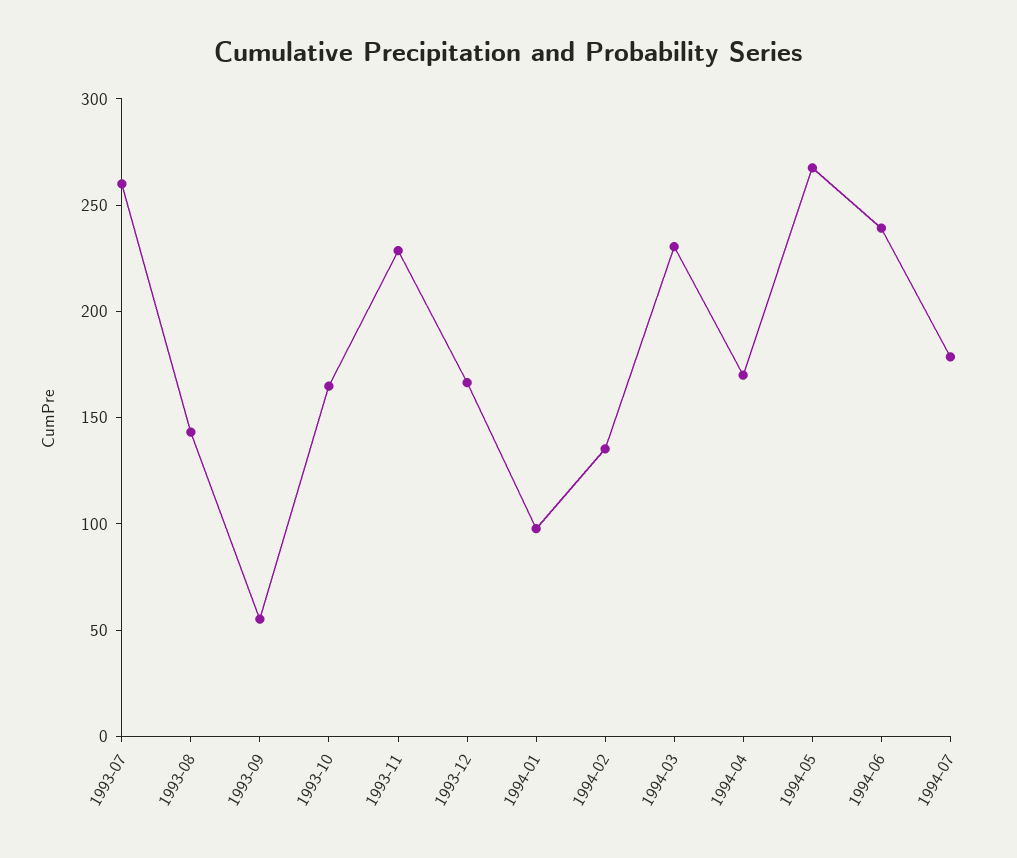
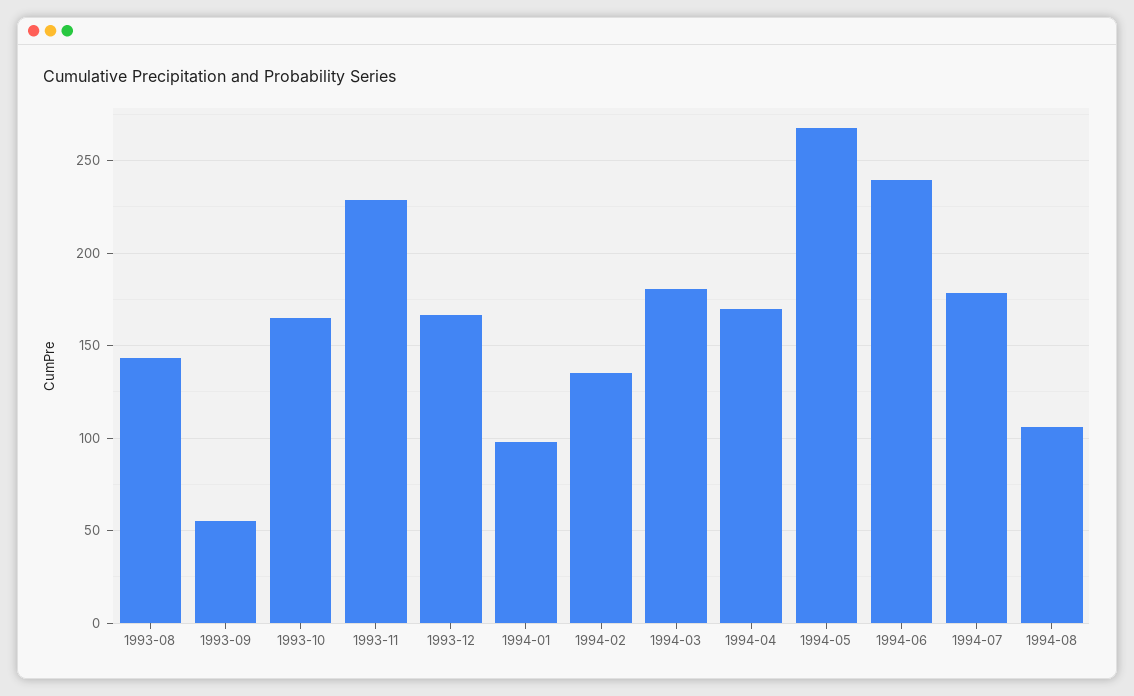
1993-07: 260 -> none
1994-03: 230 -> 180
1994-08: none -> 105

